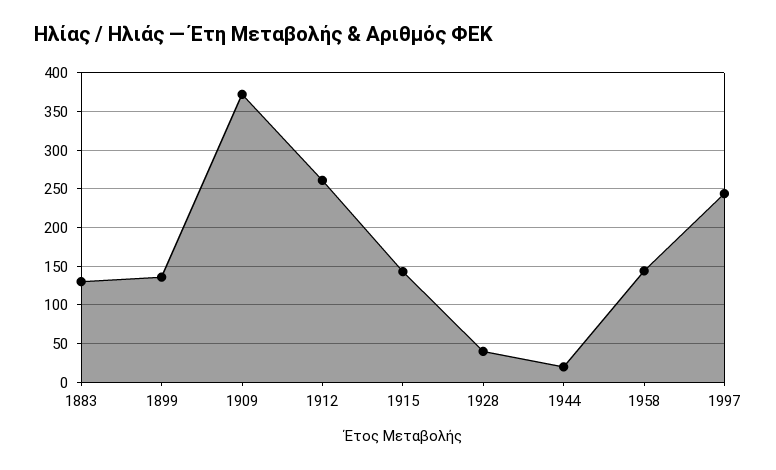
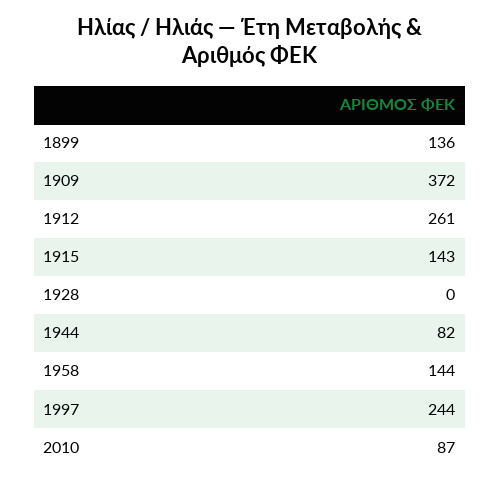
1883: 130 -> none
1928: 40 -> 0
1944: 20 -> 82
2010: none -> 87

